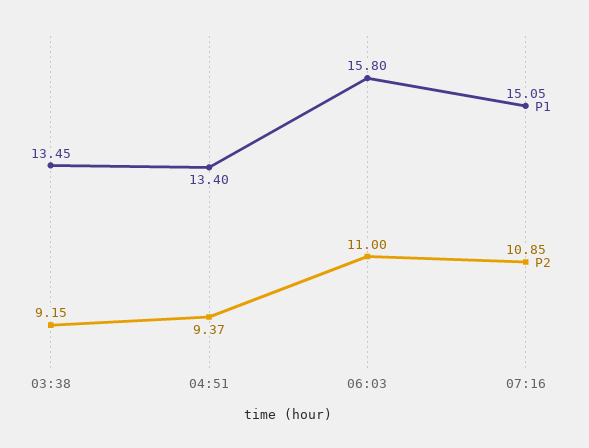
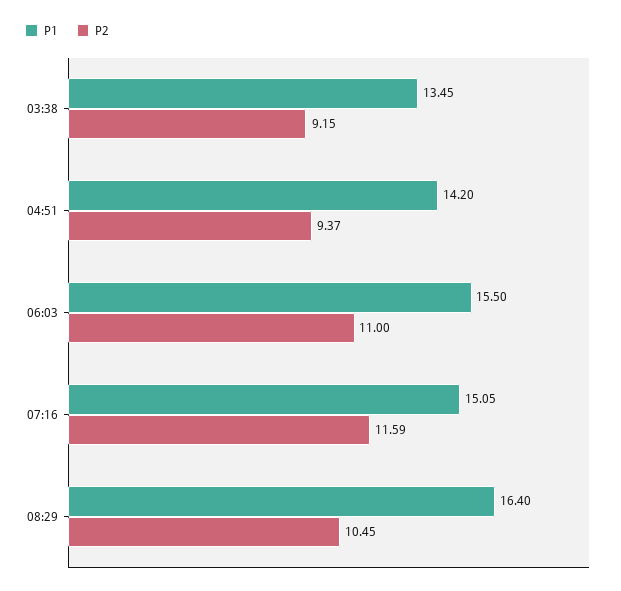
P1, 04:51: 13.4 -> 14.2
P1, 06:03: 15.8 -> 15.5
P2, 07:16: 10.85 -> 11.59
P1, 08:29: none -> 16.4
P2, 08:29: none -> 10.45

